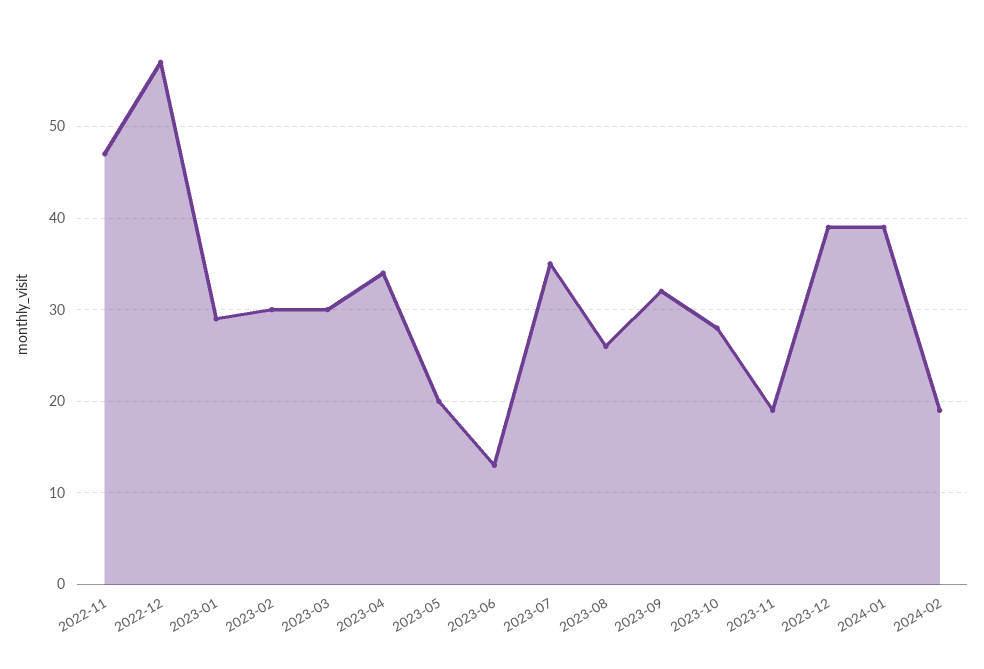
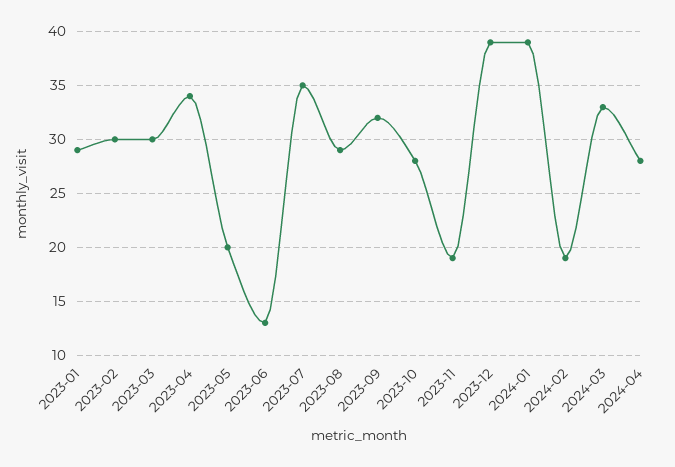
2022-11: 47 -> none
2022-12: 57 -> none
2023-08: 26 -> 29
2024-03: none -> 33
2024-04: none -> 28

